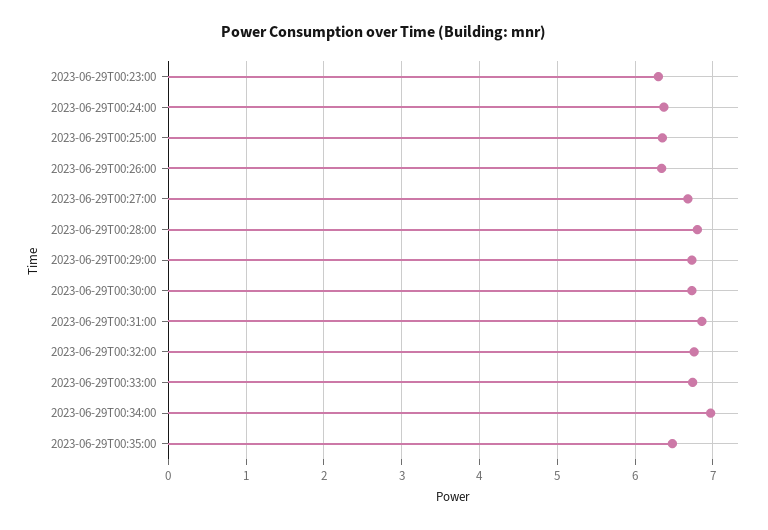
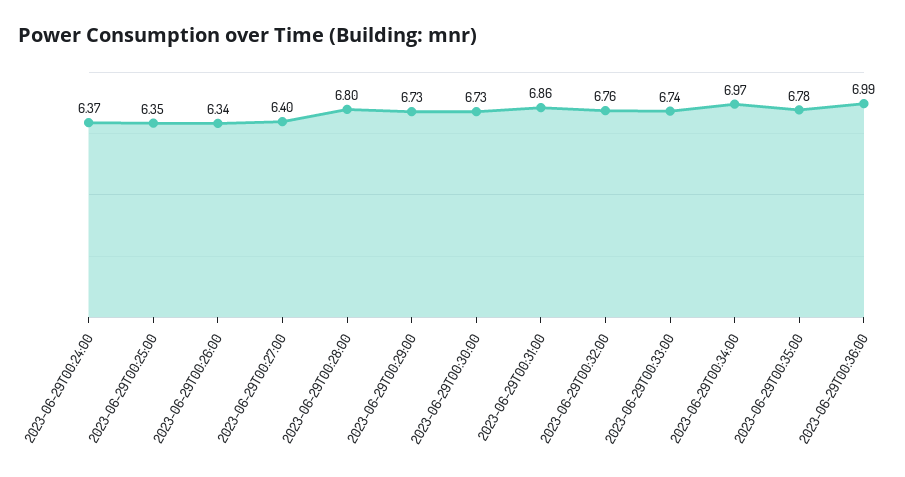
2023-06-29T00:23:00: 6.3 -> none
2023-06-29T00:27:00: 6.7 -> 6.4
2023-06-29T00:35:00: 6.5 -> 6.78
2023-06-29T00:36:00: none -> 6.99

